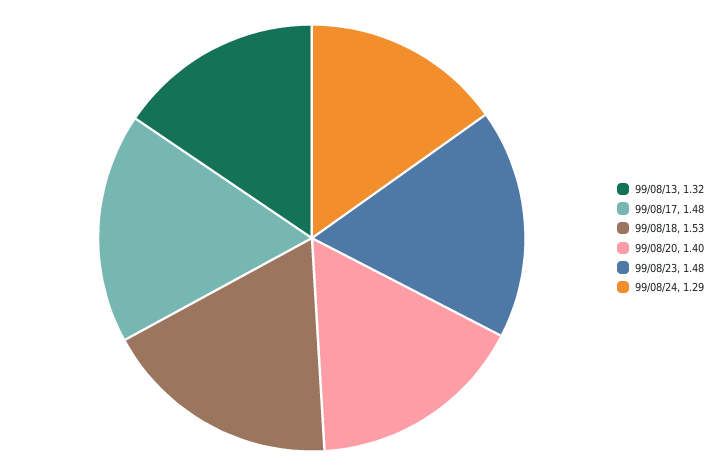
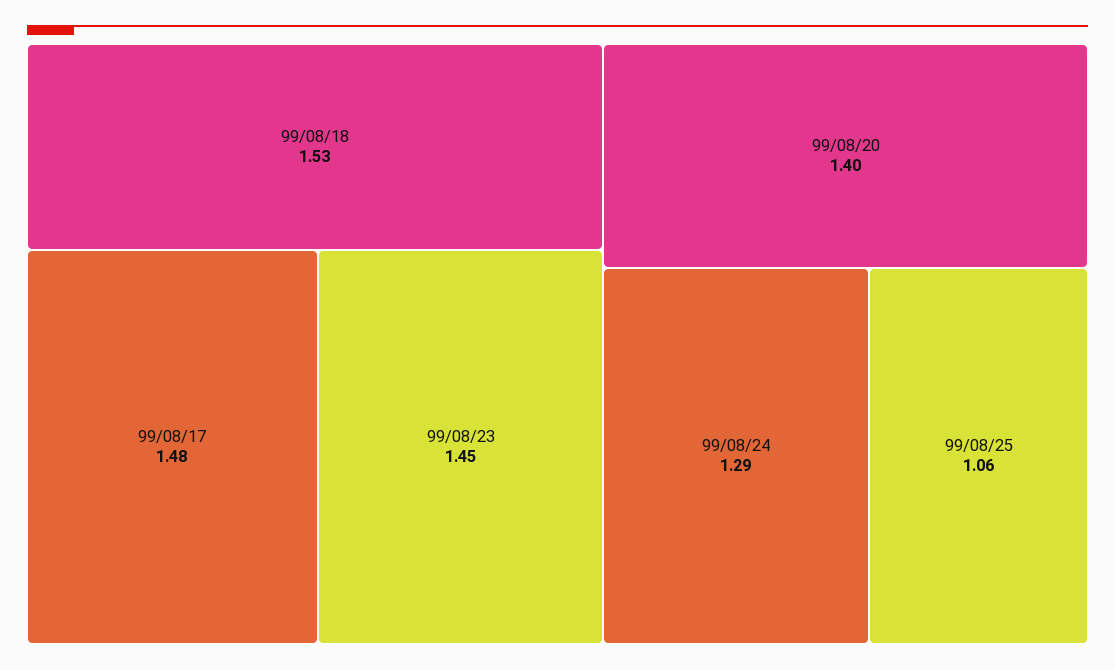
99/08/13: 1.32 -> none
99/08/23: 1.48 -> 1.45
99/08/25: none -> 1.06

